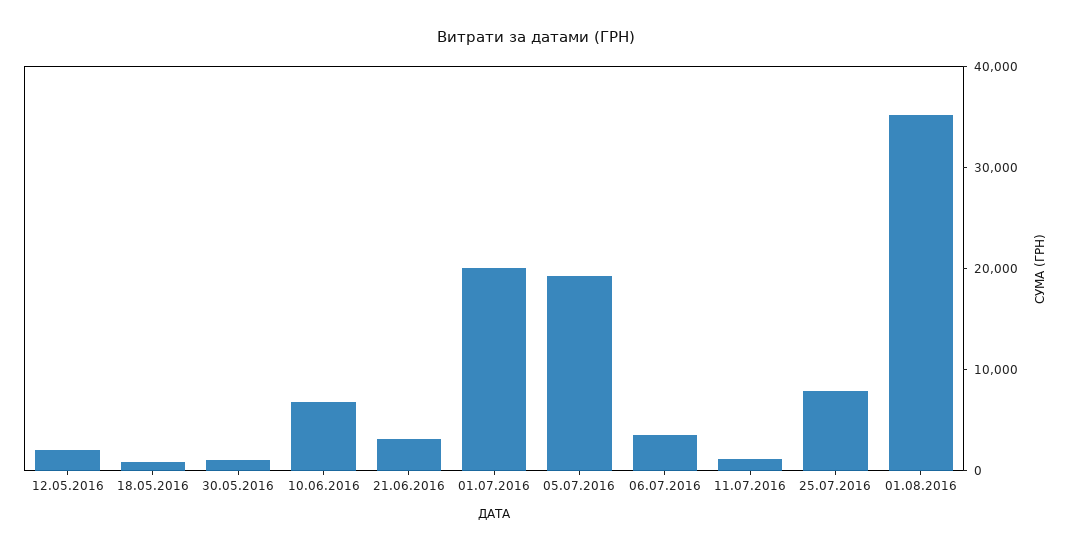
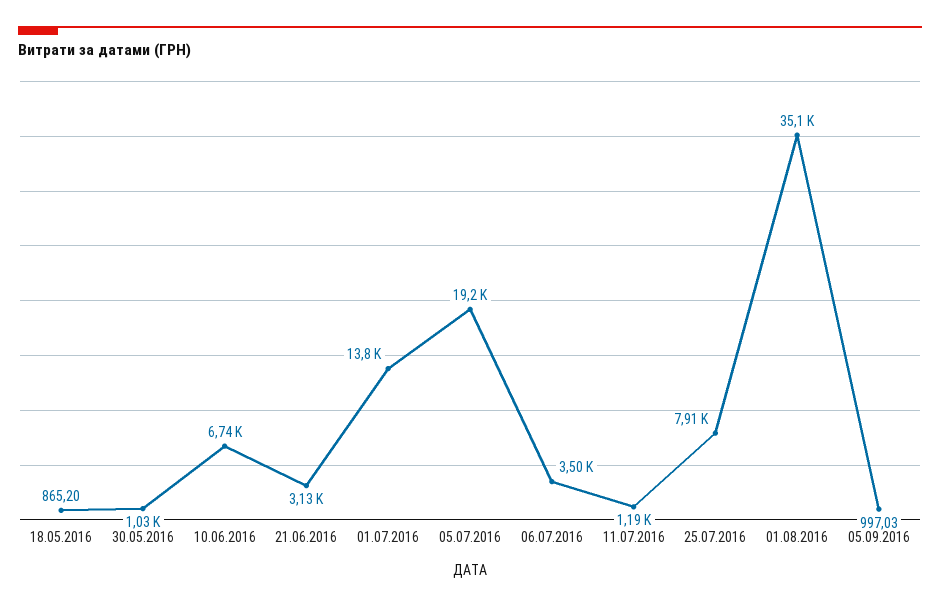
12.05.2016: 2000 -> none
01.07.2016: 20000 -> 13800
05.09.2016: none -> 997.03

